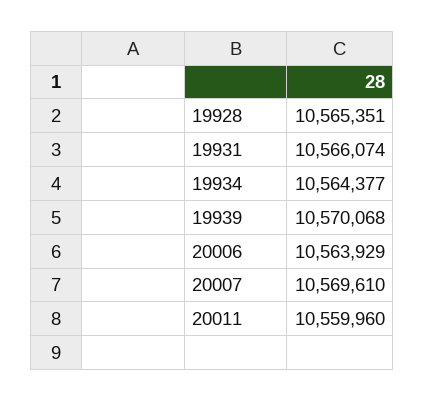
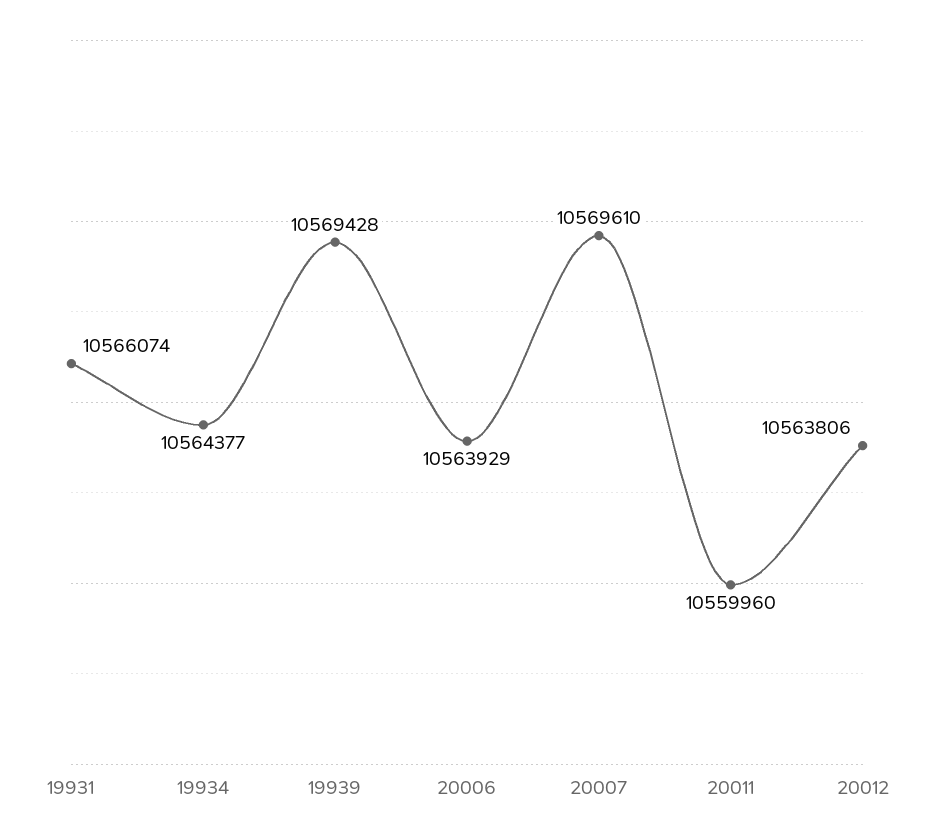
19928: 10565351 -> none
19939: 10570068 -> 10569428
20012: none -> 10563806

